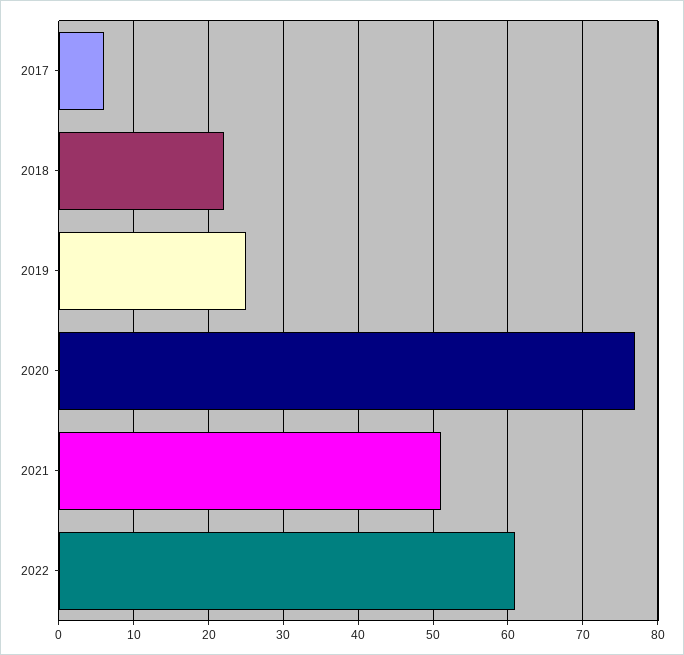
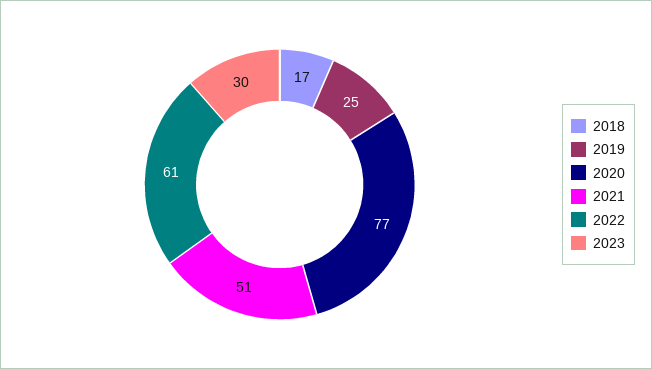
2017: 6 -> none
2018: 22 -> 17
2023: none -> 30

